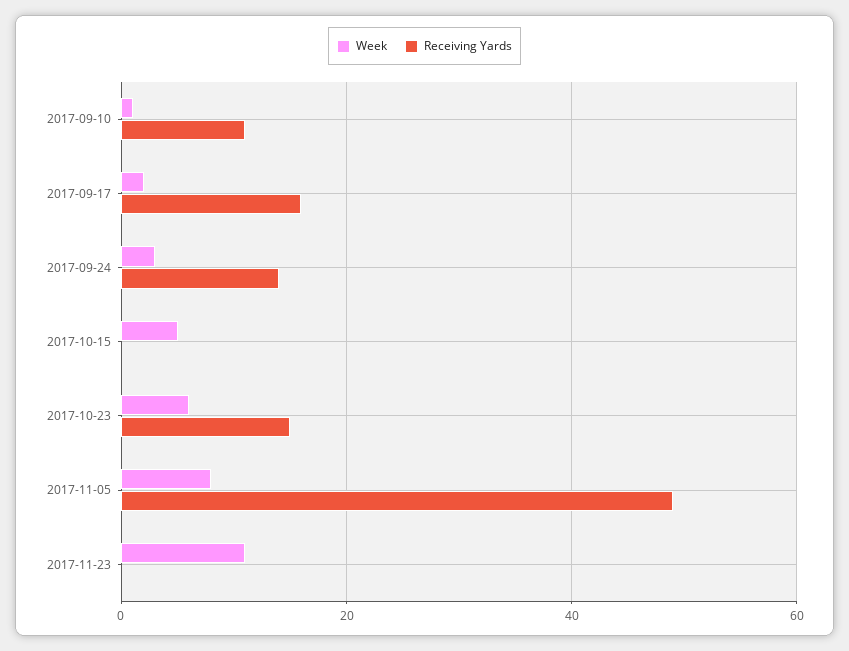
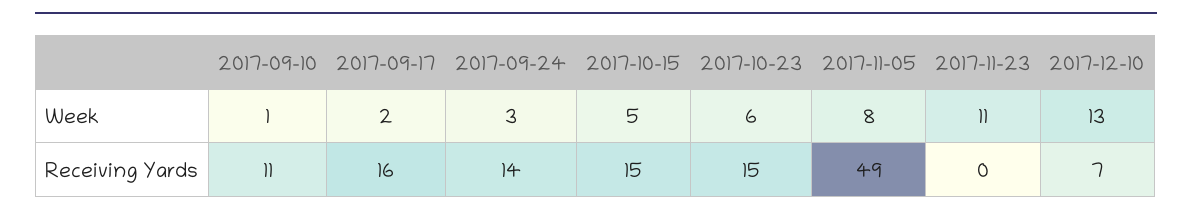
Receiving Yards, 2017-10-15: 0 -> 15
Week, 2017-12-10: none -> 13
Receiving Yards, 2017-12-10: none -> 7

